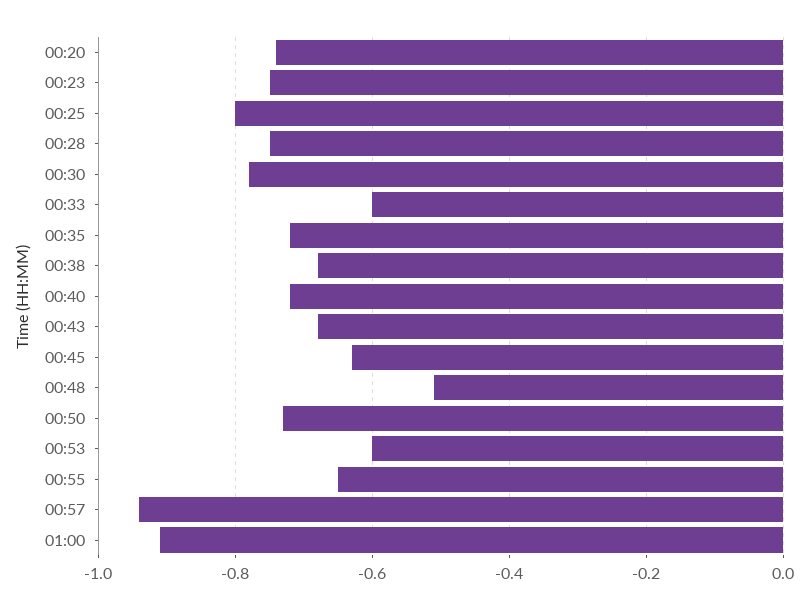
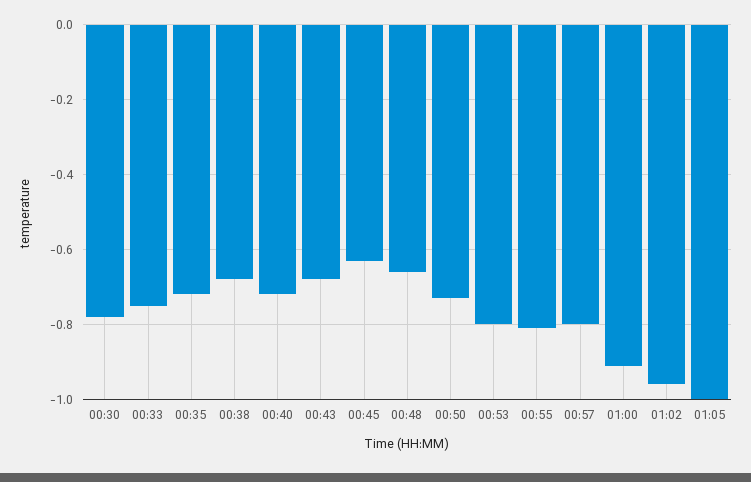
00:20: -0.75 -> none
00:23: -0.75 -> none
00:25: -0.8 -> none
00:28: -0.75 -> none
00:33: -0.6 -> -0.75
00:48: -0.5 -> -0.65
00:53: -0.6 -> -0.8
00:55: -0.65 -> -0.8
00:57: -0.95 -> -0.8
01:02: none -> -0.95
01:05: none -> -1

